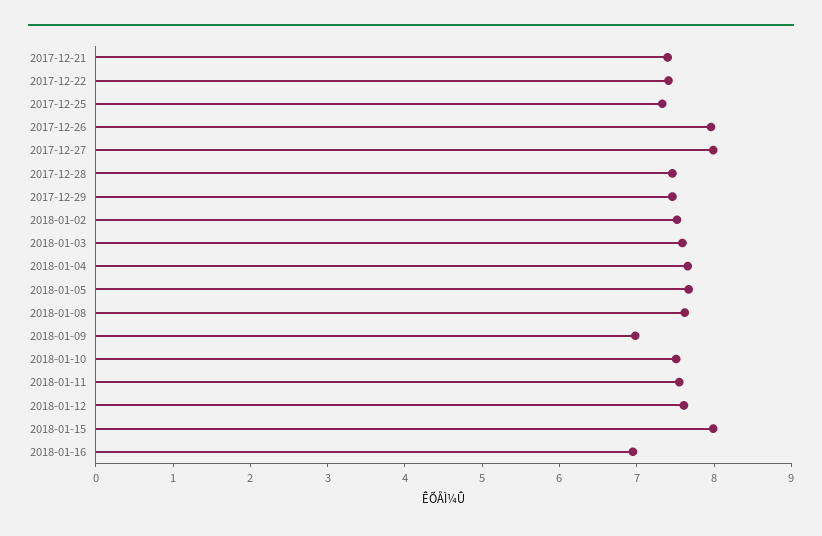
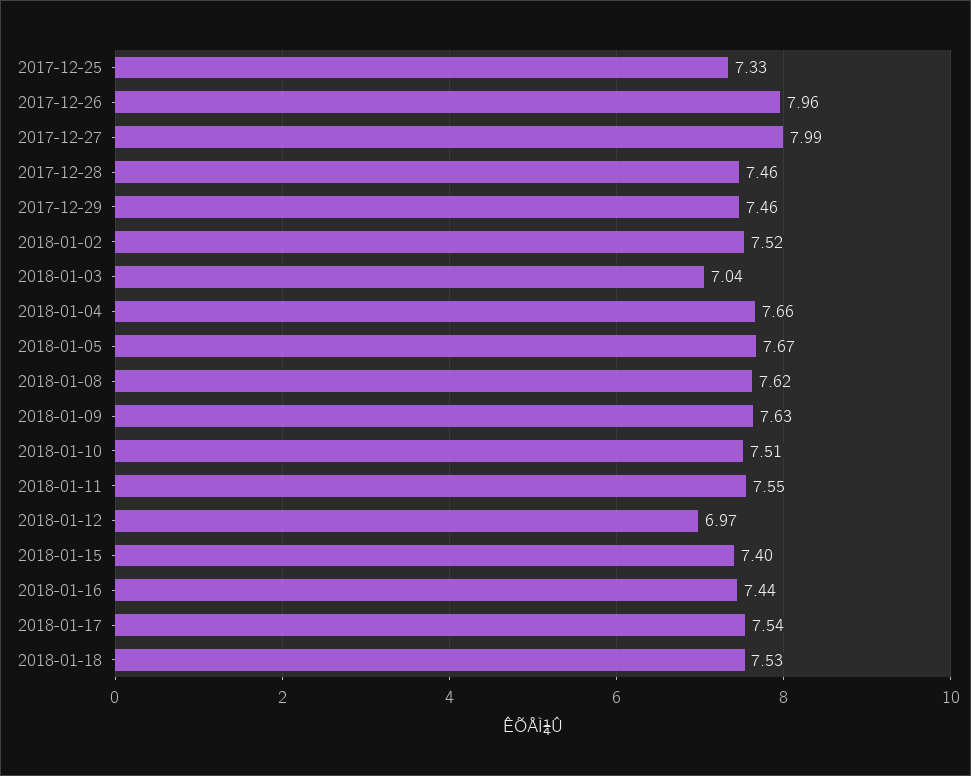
2017-12-21: 7.4 -> none
2017-12-22: 7.4 -> none
2018-01-03: 7.6 -> 7.04
2018-01-09: 7 -> 7.63
2018-01-12: 7.6 -> 6.97
2018-01-15: 8 -> 7.4
2018-01-16: 7 -> 7.44
2018-01-17: none -> 7.54
2018-01-18: none -> 7.53

